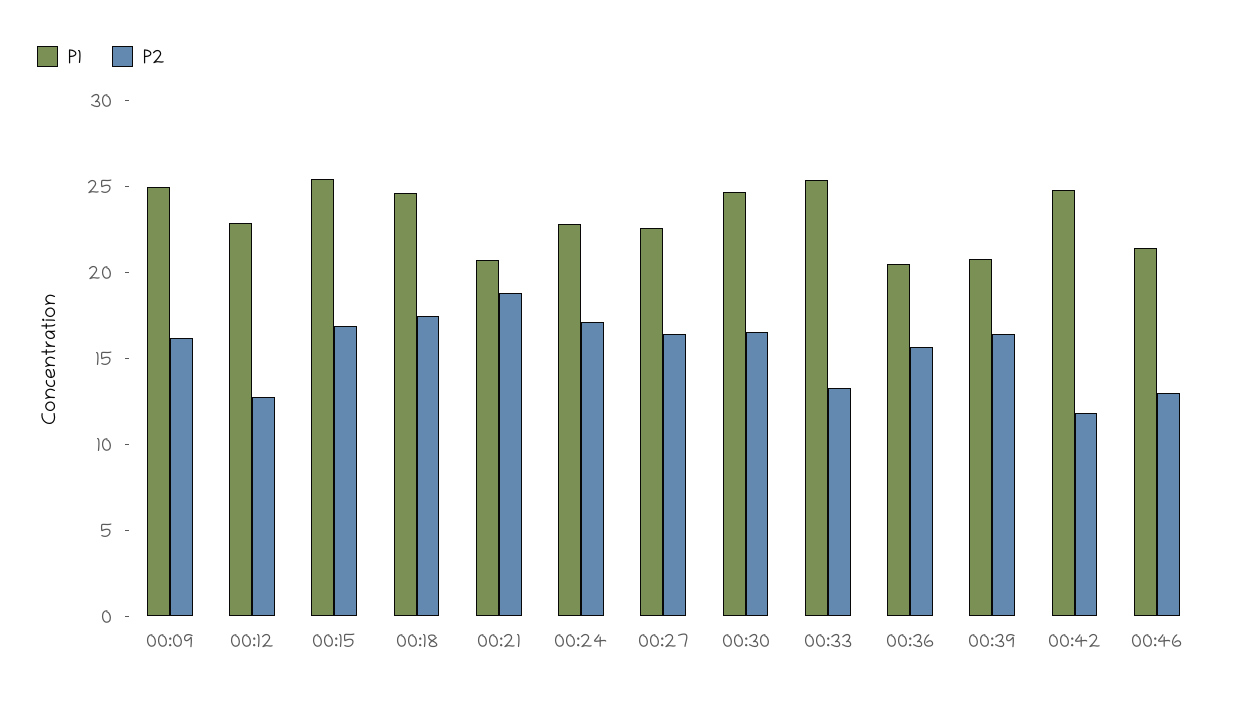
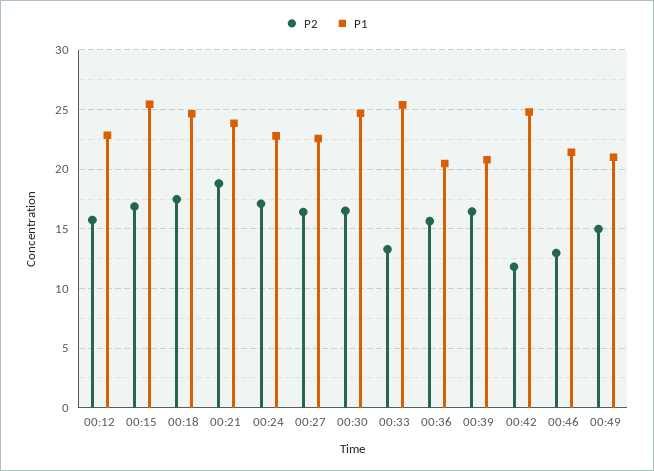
P1, 00:09: 25 -> none
P2, 00:09: 16 -> none
P2, 00:12: 13 -> 16
P1, 00:21: 21 -> 24
P2, 00:49: none -> 15
P1, 00:49: none -> 21

